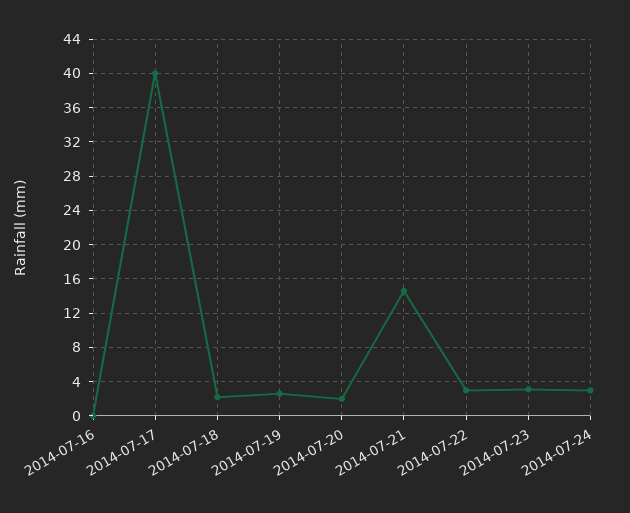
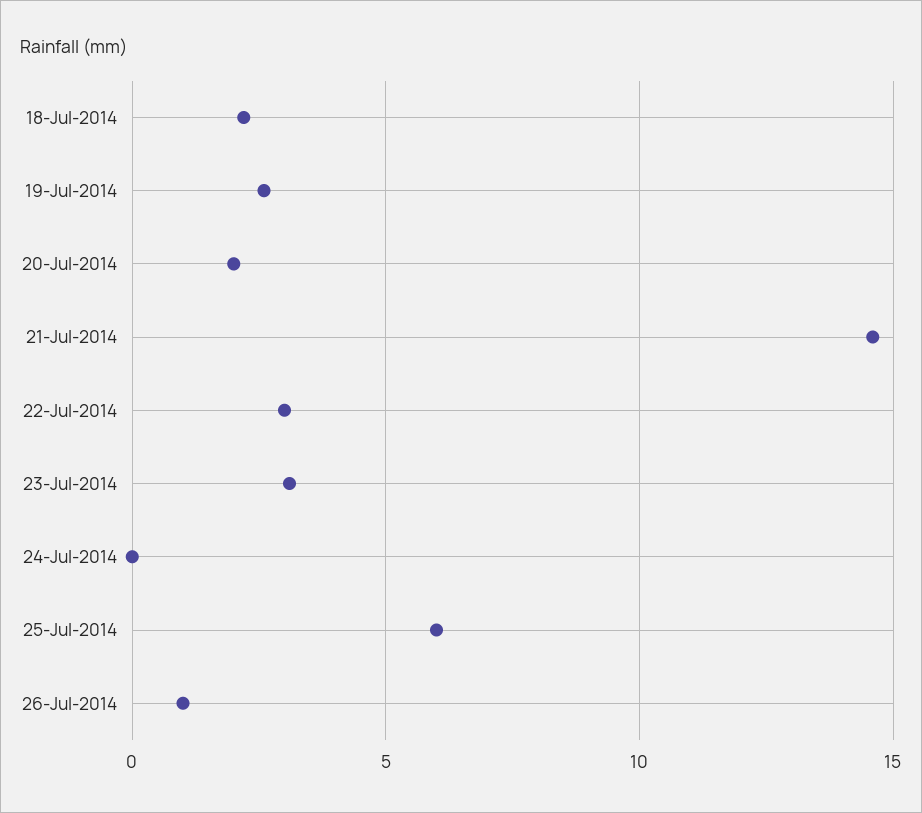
2014-07-16: 0 -> none
2014-07-17: 40 -> none
2014-07-24: 3 -> 0
25-Jul-2014: none -> 6
26-Jul-2014: none -> 1

